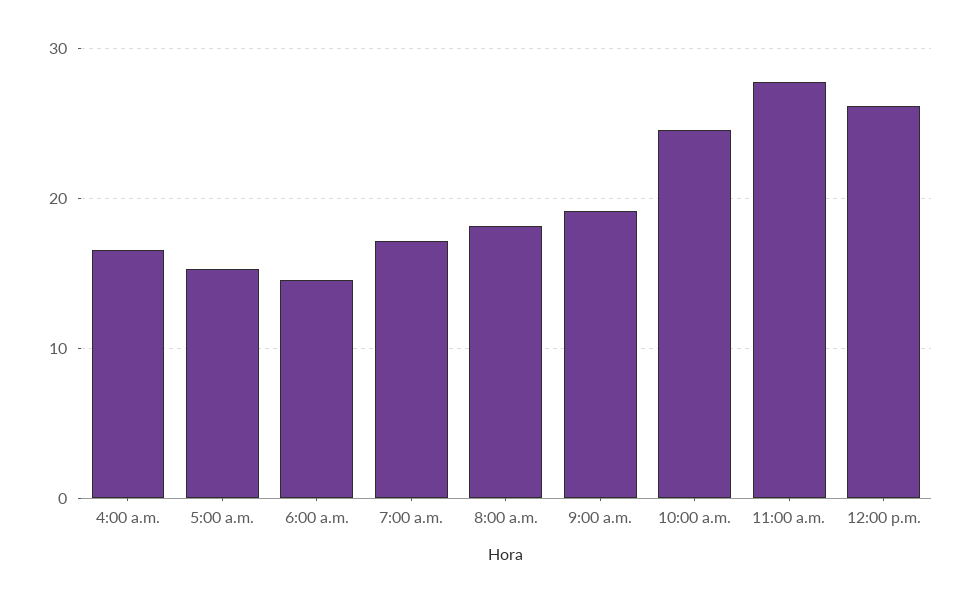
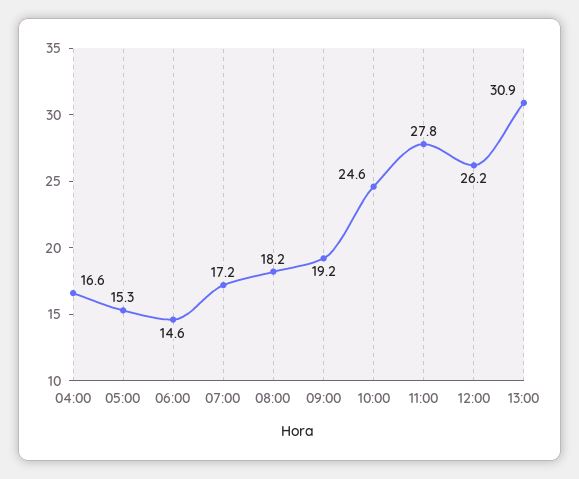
13:00: none -> 30.9

